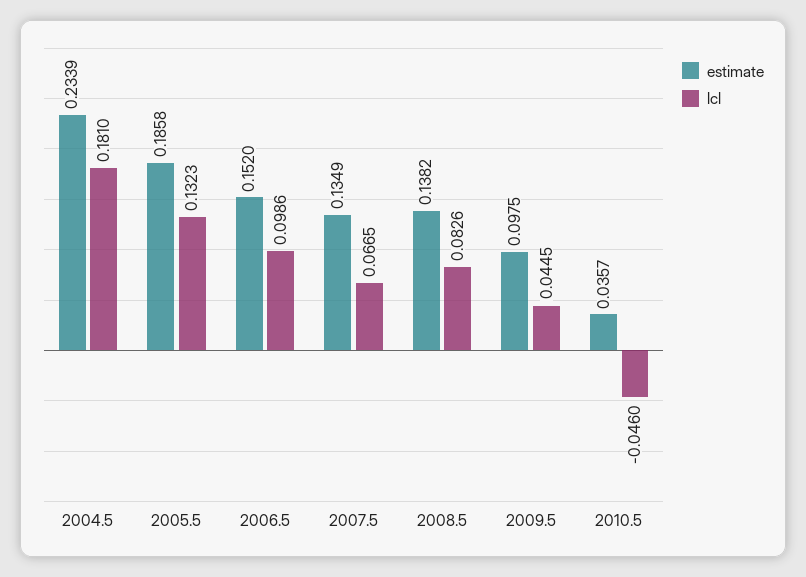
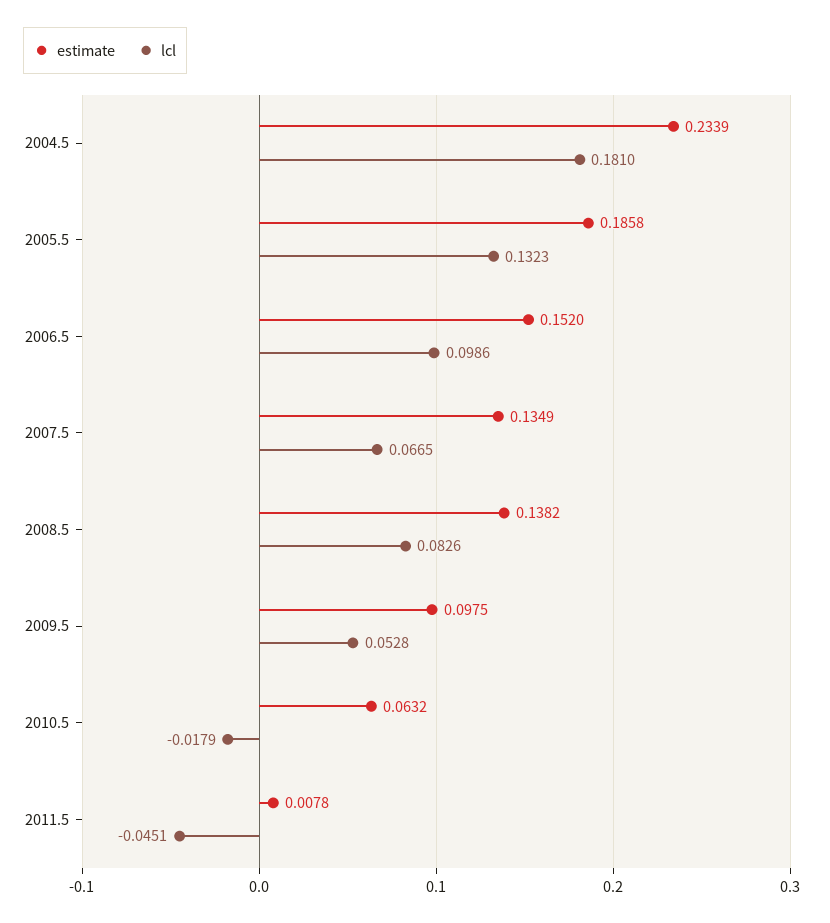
lcl, 2009.5: 0.0445 -> 0.0528
estimate, 2010.5: 0.0357 -> 0.0632
lcl, 2010.5: -0.046 -> -0.0179
estimate, 2011.5: none -> 0.0078
lcl, 2011.5: none -> -0.0451

